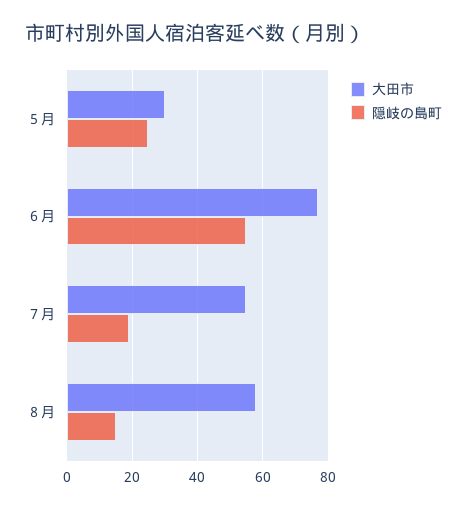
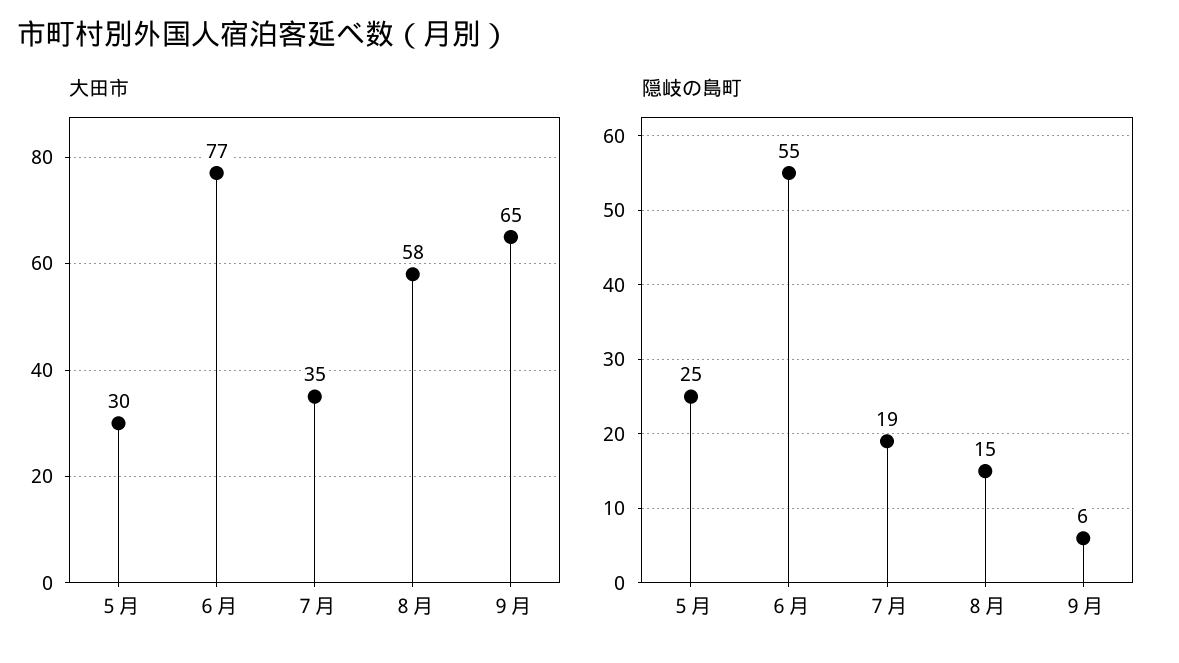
大田市, ７月: 55 -> 35
大田市, ９月: none -> 65
隠岐の島町, ９月: none -> 6

